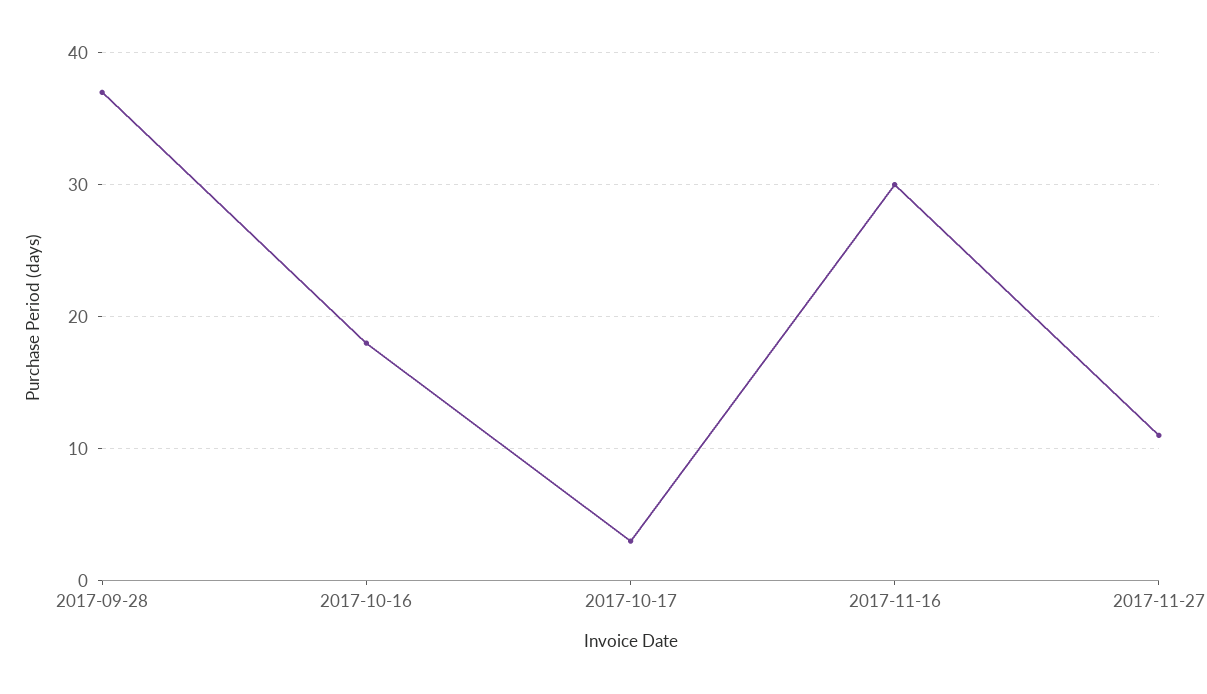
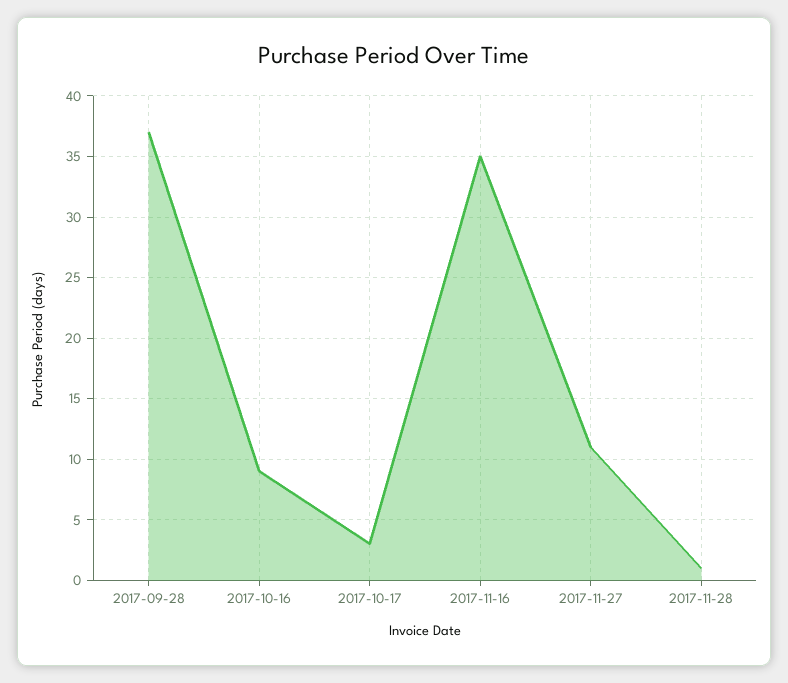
2017-10-16: 18 -> 9
2017-11-16: 30 -> 35
2017-11-28: none -> 1

